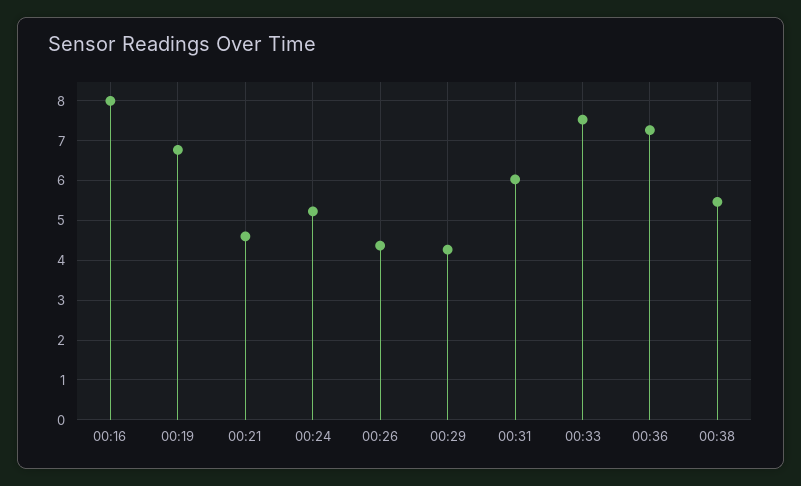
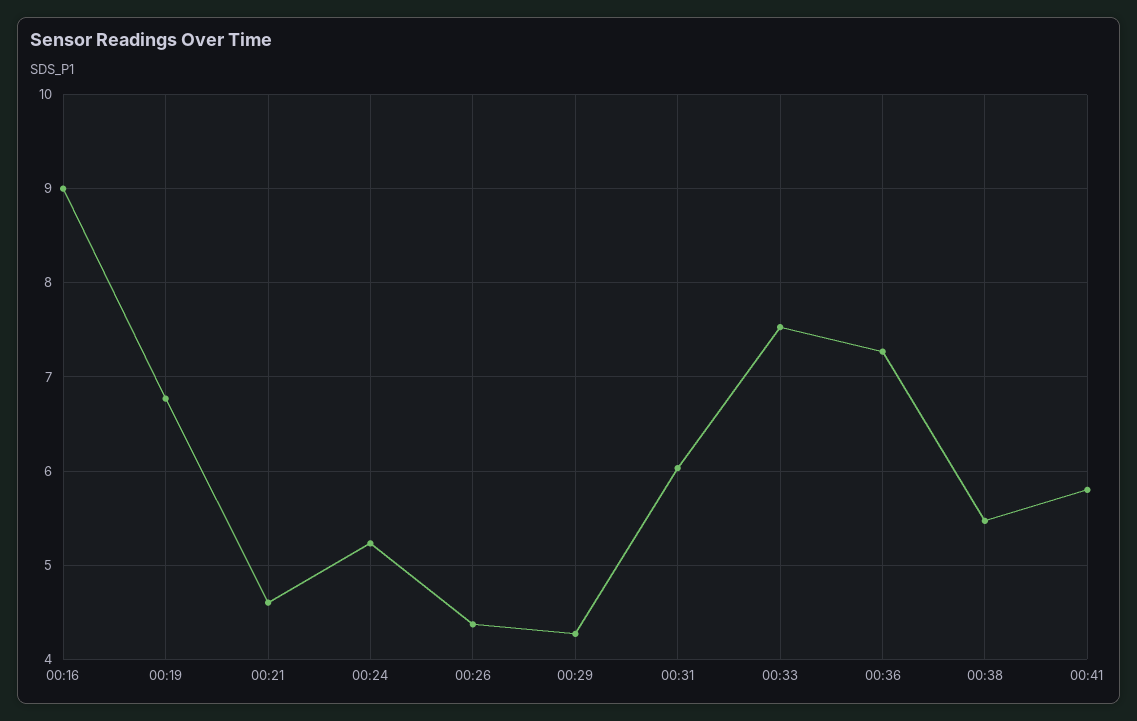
00:16: 8 -> 9
00:41: none -> 5.8

